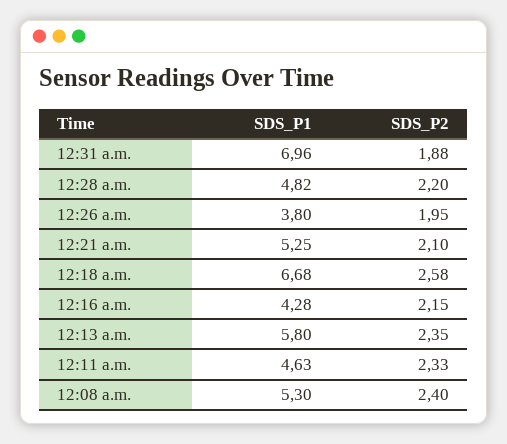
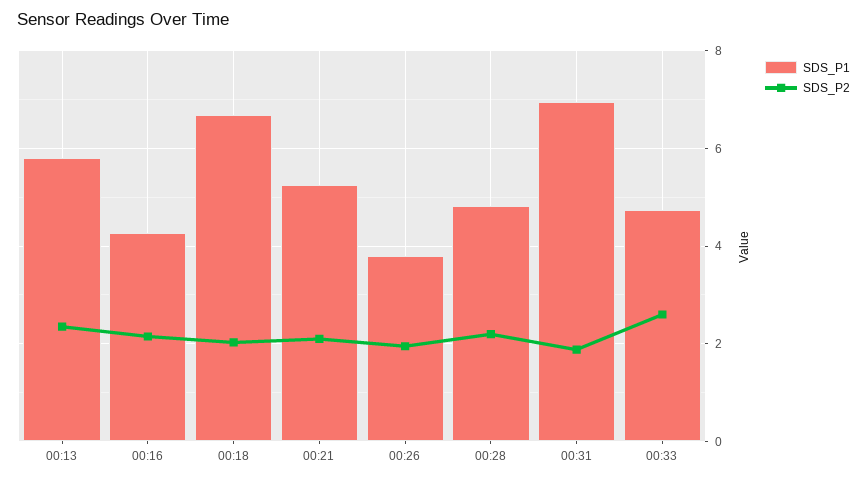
SDS_P2, 12:18 a.m.: 2.58 -> 2
SDS_P1, 12:11 a.m.: 4.63 -> none
SDS_P2, 12:11 a.m.: 2.33 -> none
SDS_P1, 12:08 a.m.: 5.3 -> none
SDS_P2, 12:08 a.m.: 2.4 -> none
SDS_P1, 00:33: none -> 4.8
SDS_P2, 00:33: none -> 2.6

